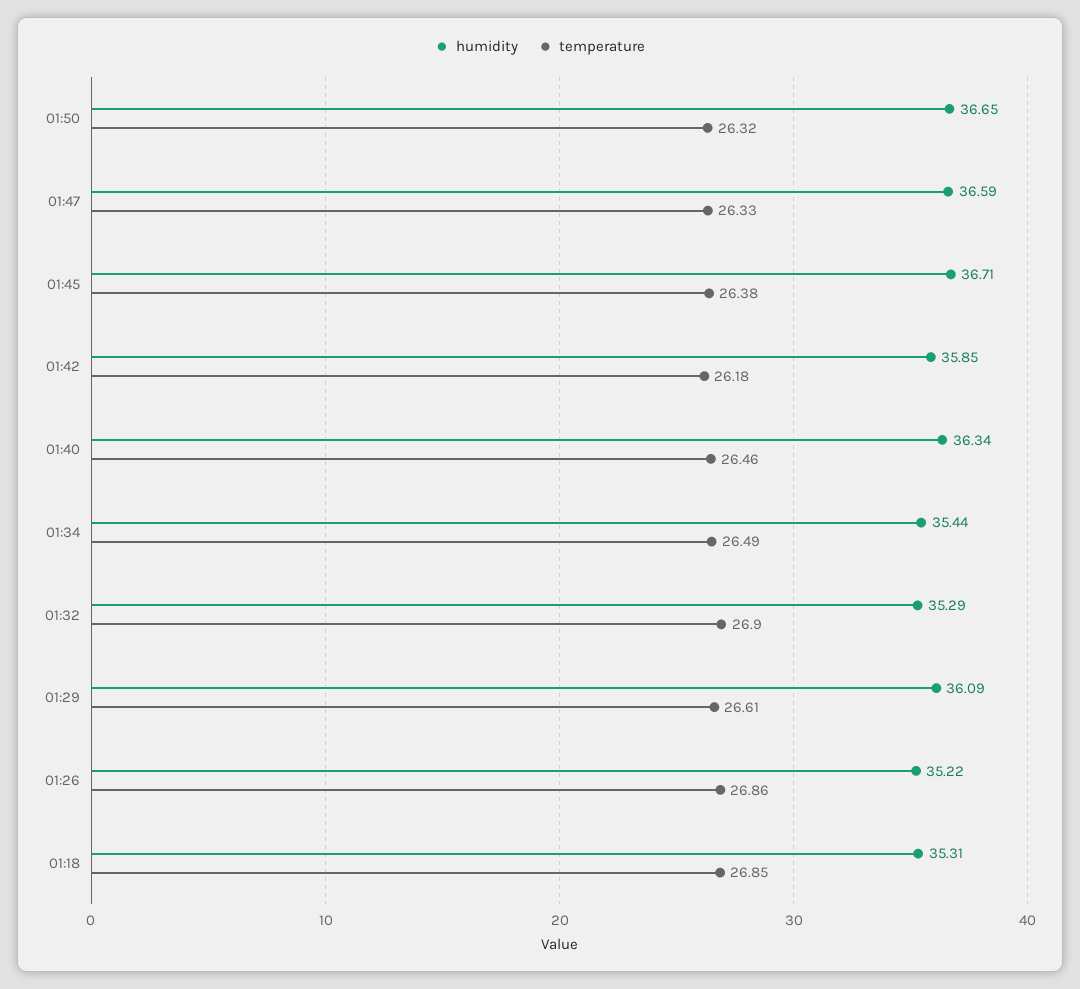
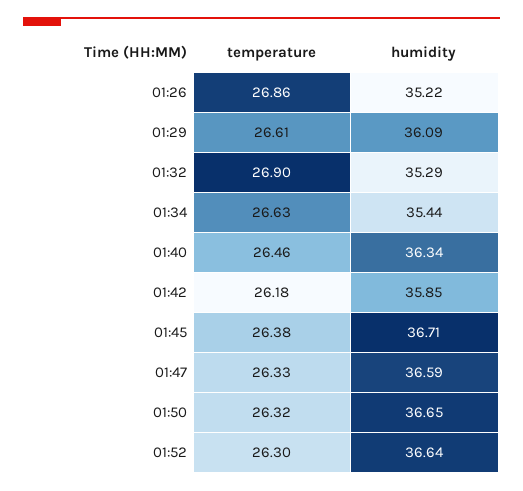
temperature, 01:34: 26.49 -> 26.63
humidity, 01:18: 35.31 -> none
temperature, 01:18: 26.85 -> none
temperature, 01:52: none -> 26.3
humidity, 01:52: none -> 36.64

